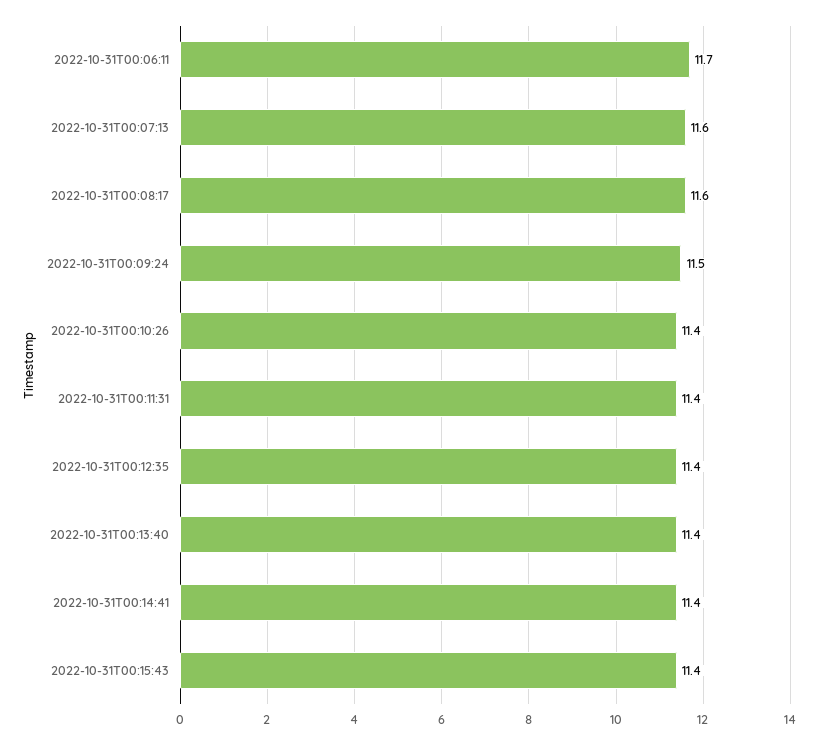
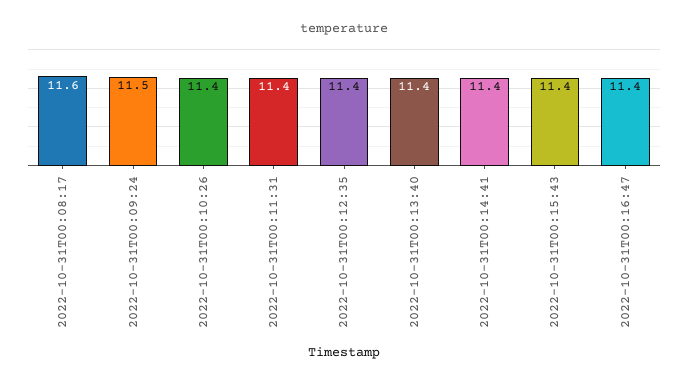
2022-10-31T00:06:11: 11.7 -> none
2022-10-31T00:07:13: 11.6 -> none
2022-10-31T00:16:47: none -> 11.4

